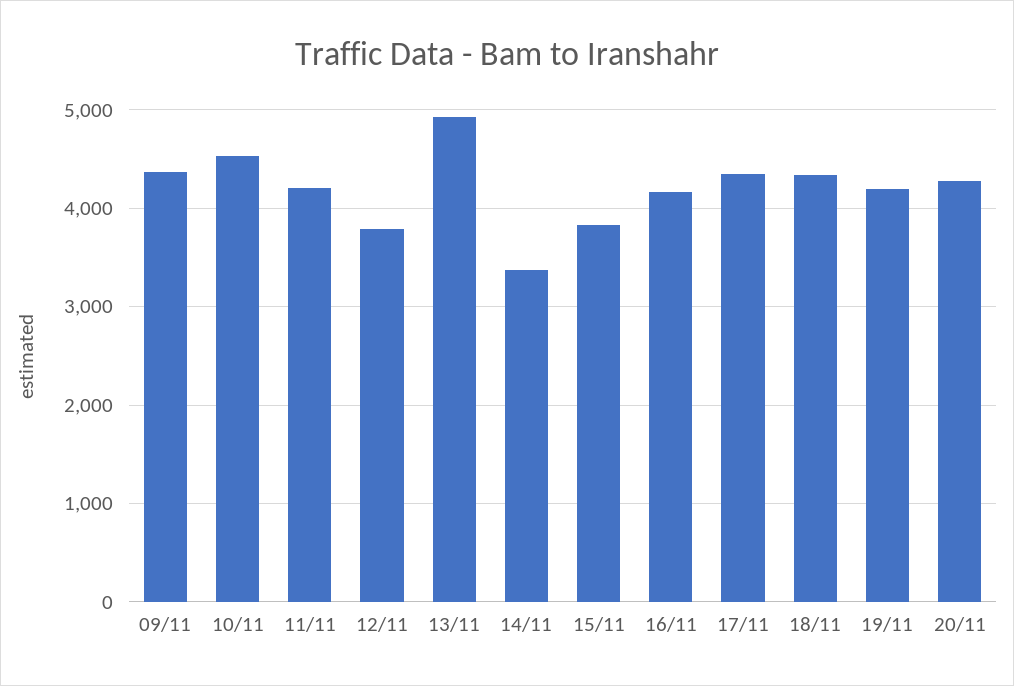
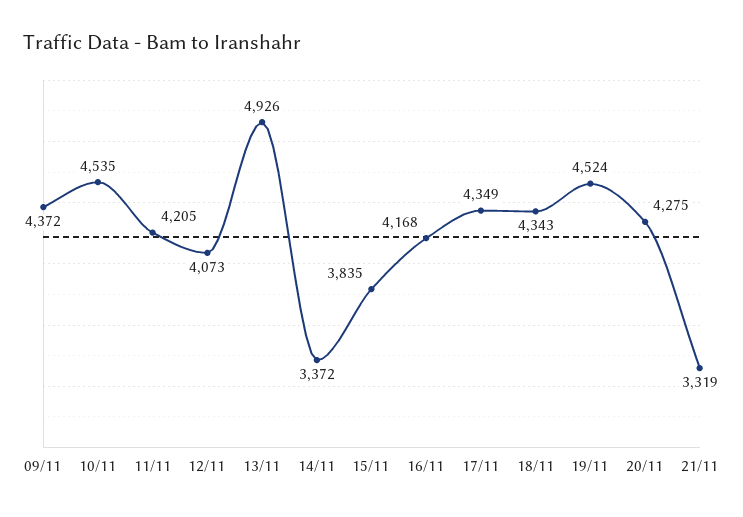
12/11: 3800 -> 4073
19/11: 4200 -> 4524
21/11: none -> 3319

